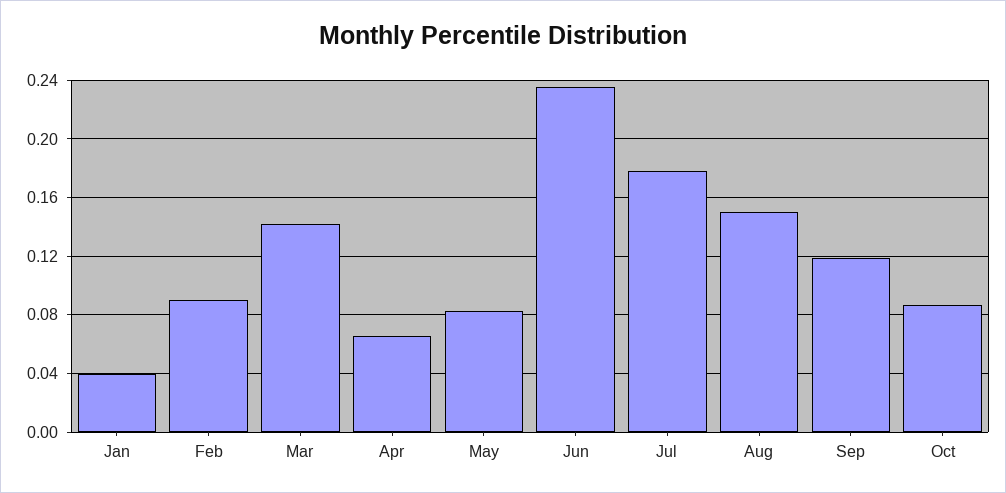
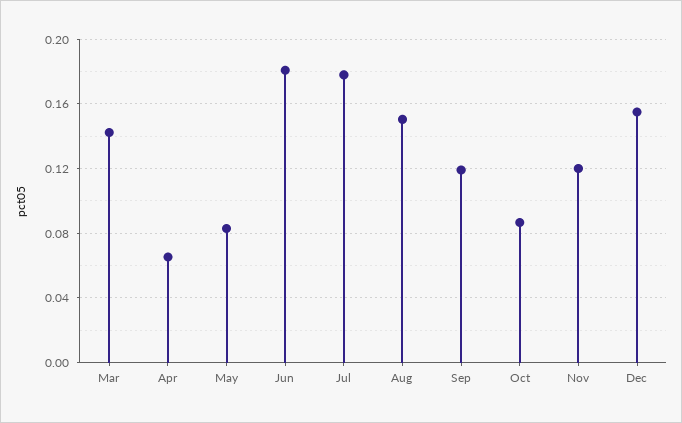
Jan: 0.04 -> none
Feb: 0.09 -> none
Jun: 0.235 -> 0.18
Nov: none -> 0.12
Dec: none -> 0.155

